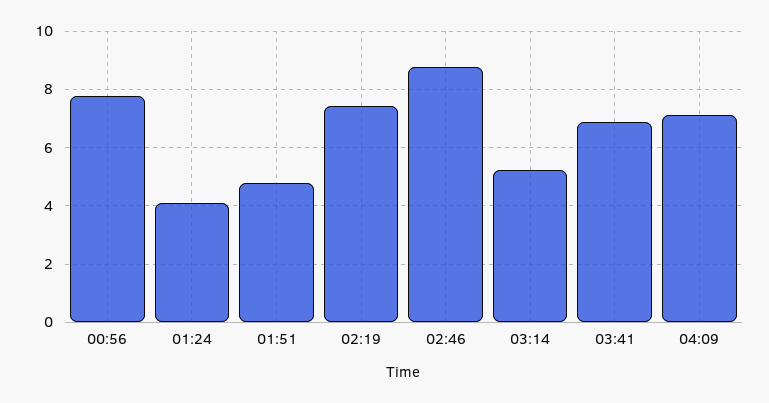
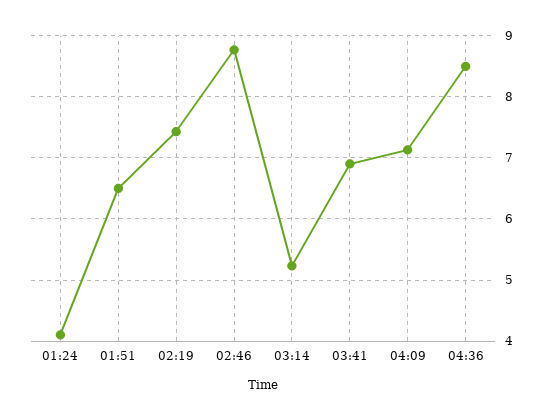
00:56: 7.75 -> none
01:51: 4.75 -> 6.5
04:36: none -> 8.5

